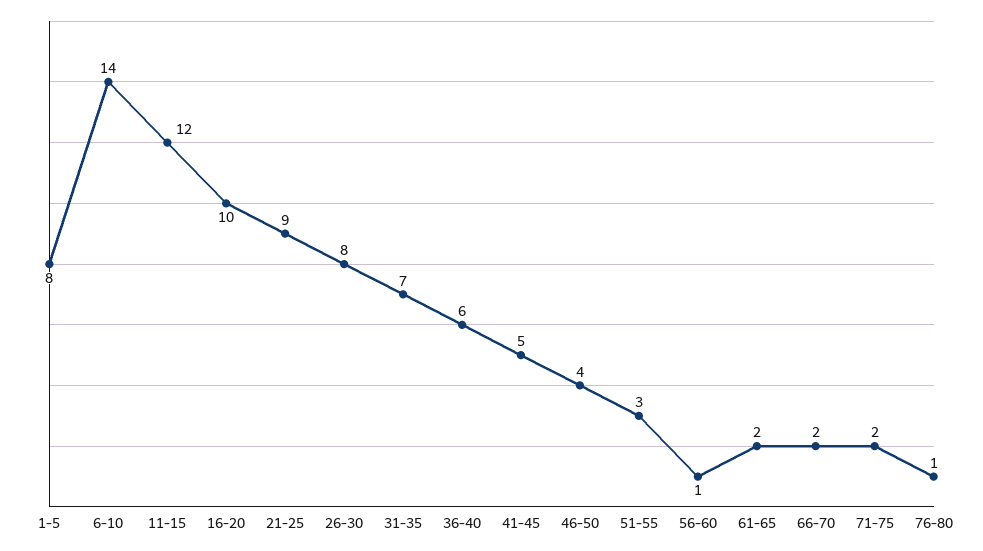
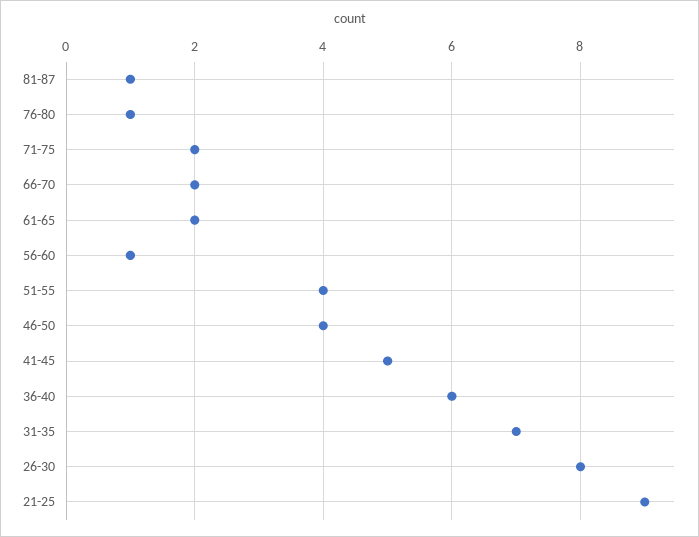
1-5: 8 -> none
6-10: 14 -> none
11-15: 12 -> none
16-20: 10 -> none
51-55: 3 -> 4
81-87: none -> 1

